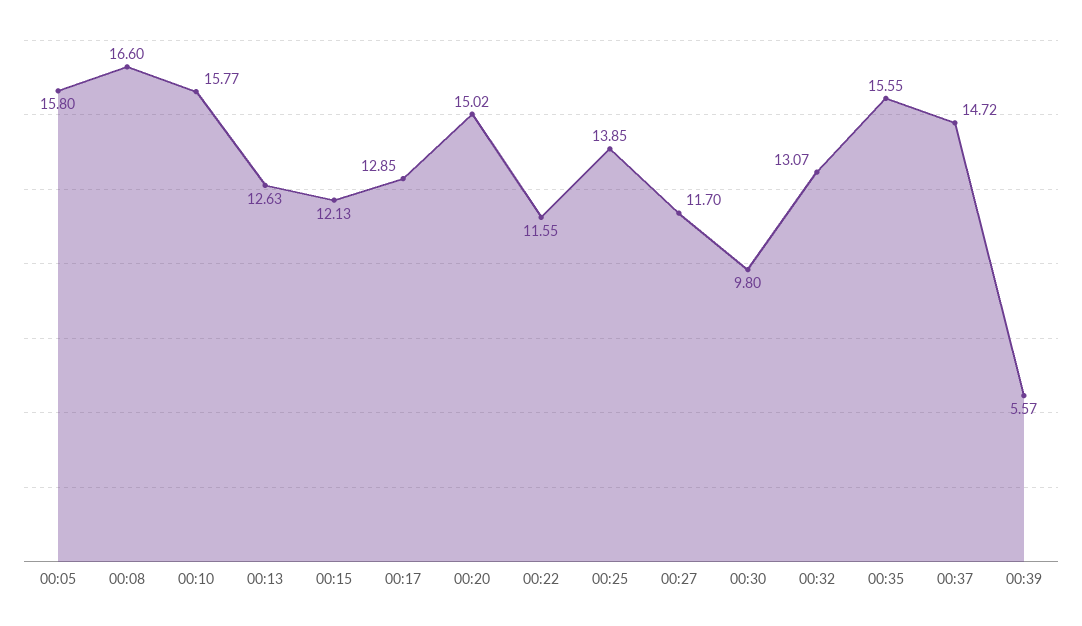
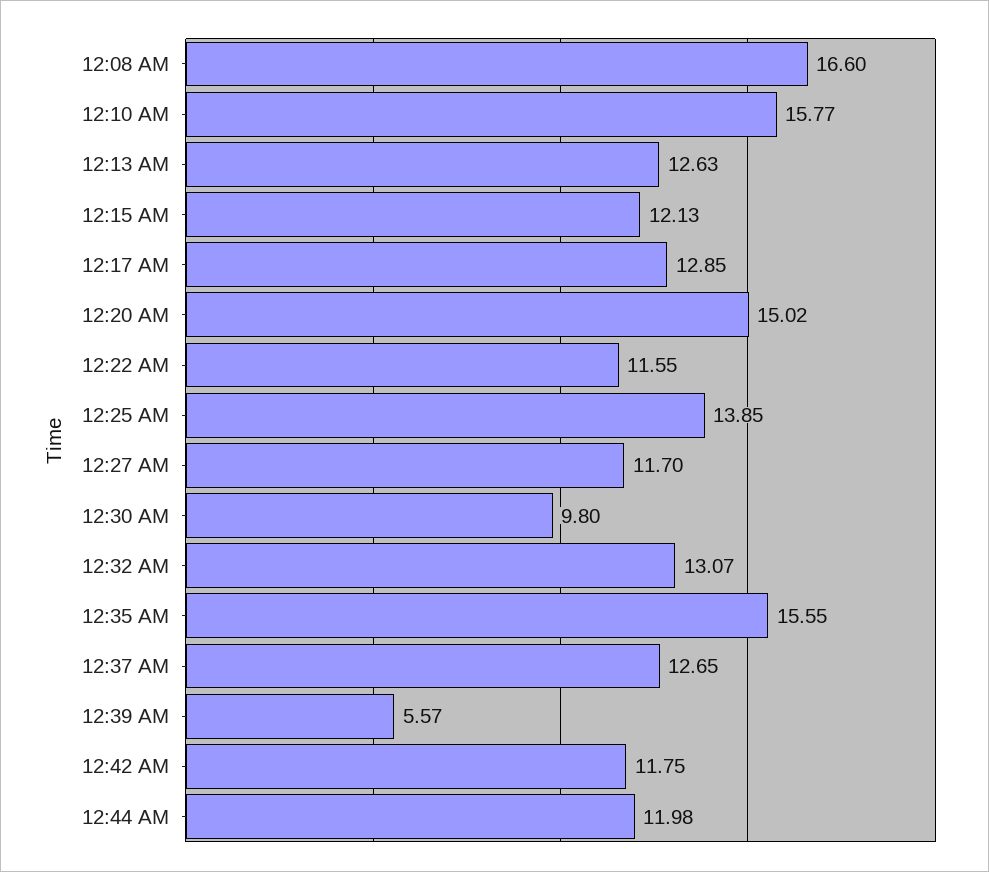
00:05: 15.8 -> none
00:37: 14.72 -> 12.65
12:42 AM: none -> 11.75
12:44 AM: none -> 11.98

